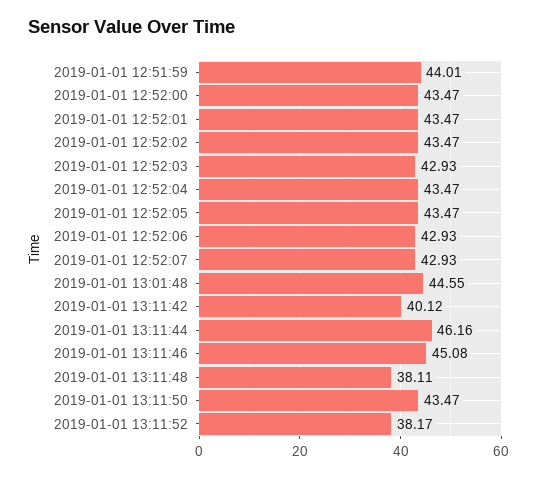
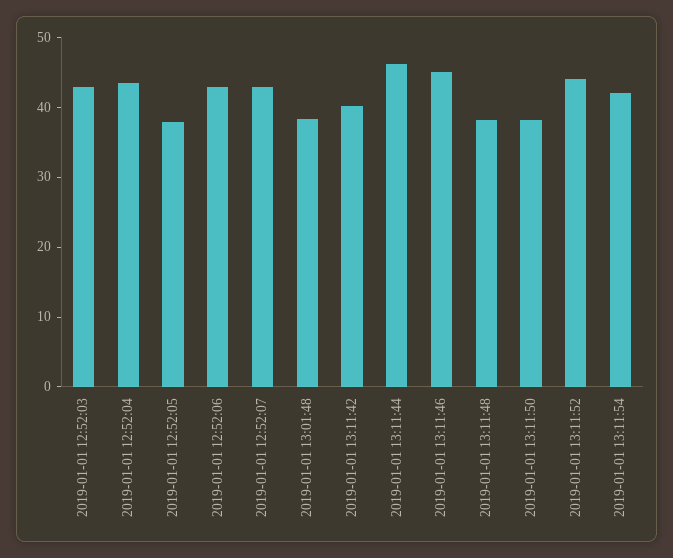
2019-01-01 12:51:59: 44.01 -> none
2019-01-01 12:52:00: 43.47 -> none
2019-01-01 12:52:01: 43.47 -> none
2019-01-01 12:52:02: 43.47 -> none
2019-01-01 12:52:05: 43.47 -> 38
2019-01-01 13:01:48: 44.55 -> 38
2019-01-01 13:11:50: 43.47 -> 38
2019-01-01 13:11:52: 38.17 -> 44
2019-01-01 13:11:54: none -> 42

